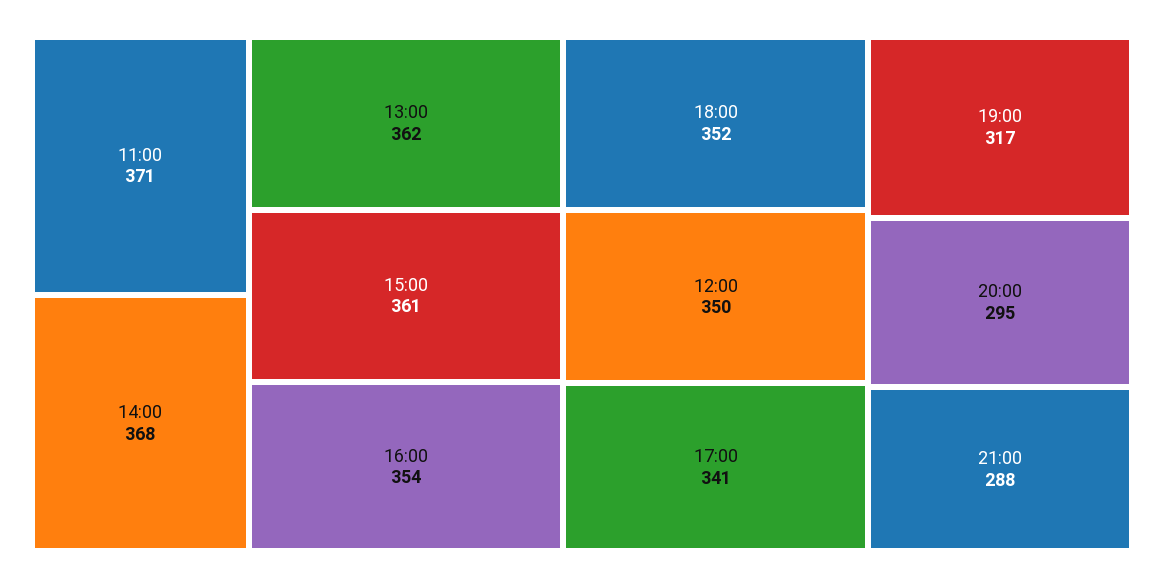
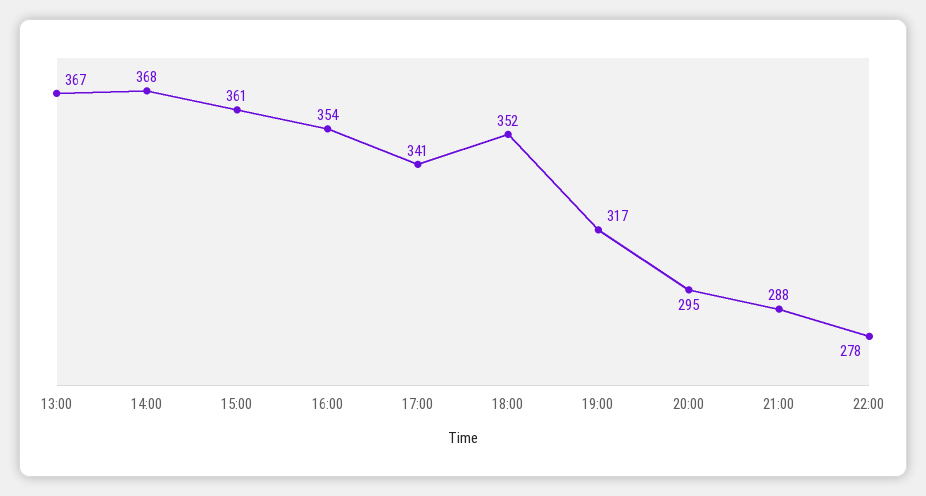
11:00: 371 -> none
13:00: 362 -> 367
12:00: 350 -> none
22:00: none -> 278

